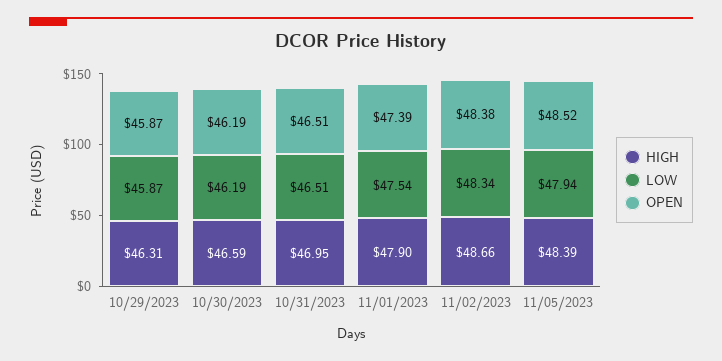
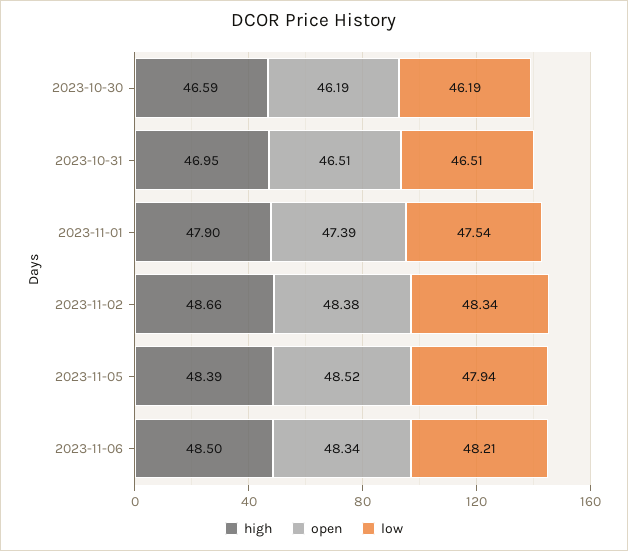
HIGH, 10/29/2023: 46.31 -> none
LOW, 10/29/2023: 45.87 -> none
OPEN, 10/29/2023: 45.87 -> none
HIGH, 2023-11-06: none -> 48.5
OPEN, 2023-11-06: none -> 48.34
LOW, 2023-11-06: none -> 48.21

